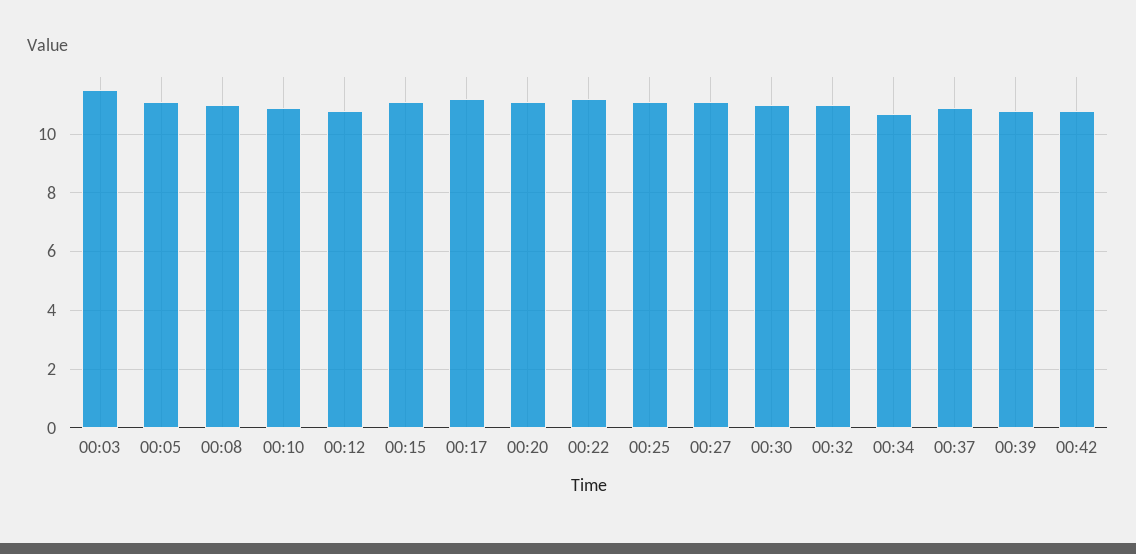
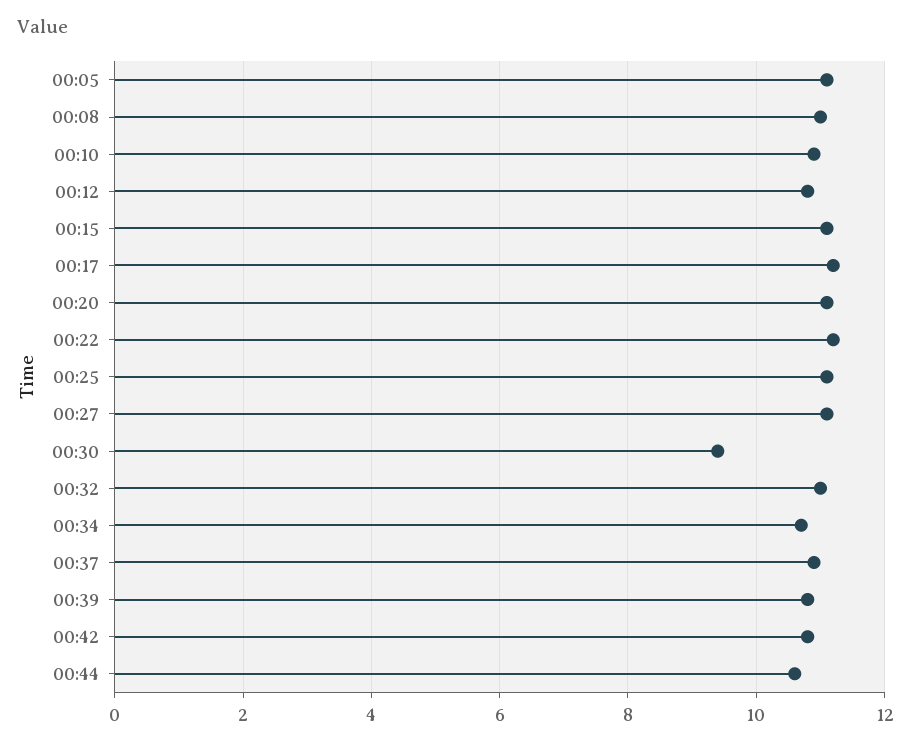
00:03: 11.5 -> none
00:30: 11 -> 9.5
00:44: none -> 10.5

